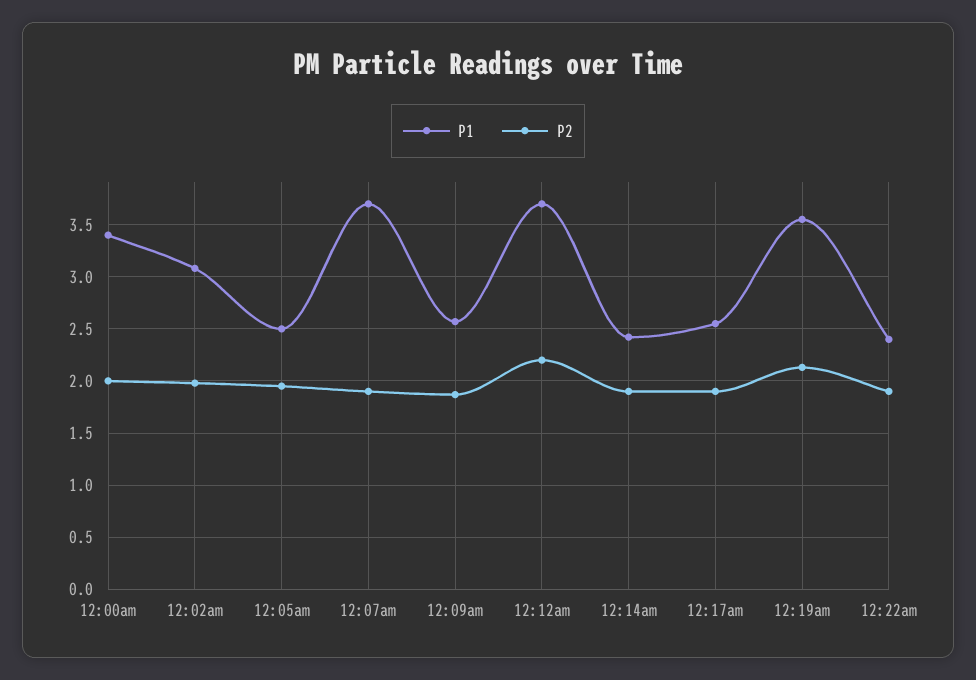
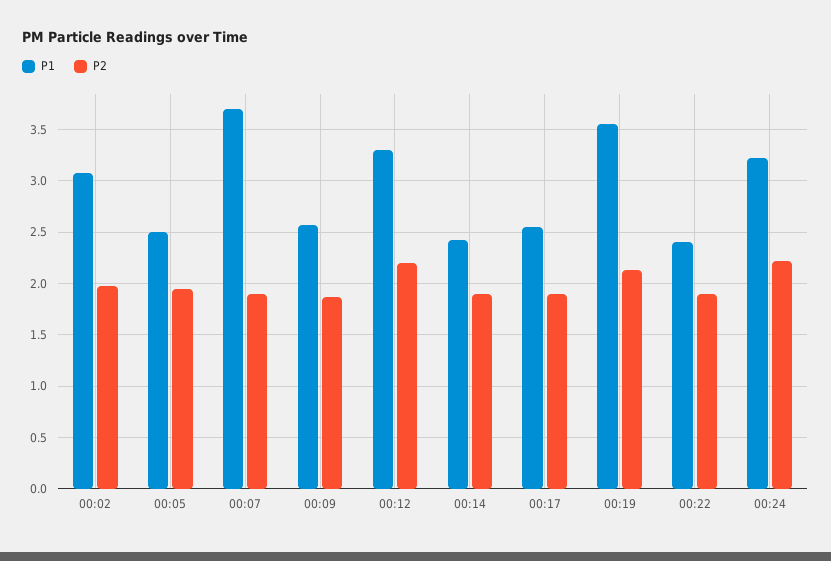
P1, 12:00am: 3.4 -> none
P2, 12:00am: 2 -> none
P1, 12:12am: 3.7 -> 3.3
P1, 00:24: none -> 3.2
P2, 00:24: none -> 2.2

